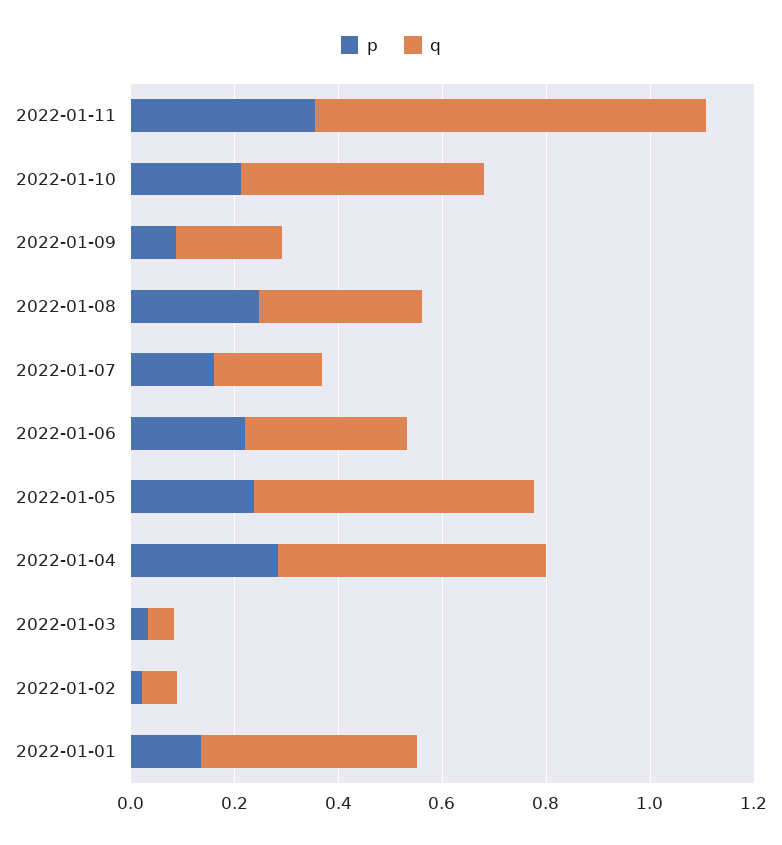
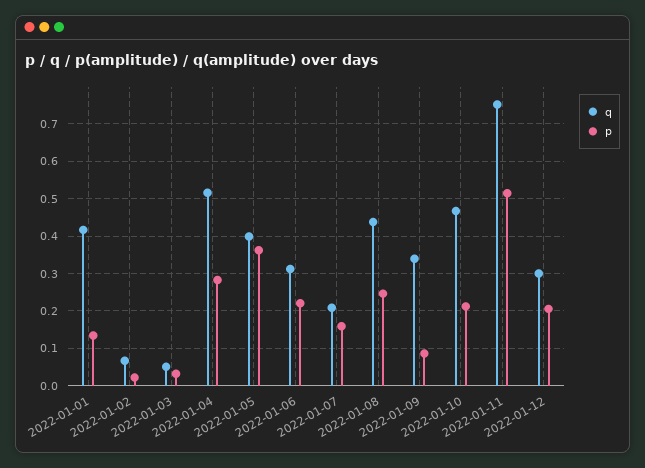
p, 2022-01-11: 0.35 -> 0.52
q, 2022-01-09: 0.2 -> 0.34
q, 2022-01-08: 0.3 -> 0.44
p, 2022-01-05: 0.25 -> 0.36
q, 2022-01-05: 0.55 -> 0.4
q, 2022-01-12: none -> 0.3
p, 2022-01-12: none -> 0.2

